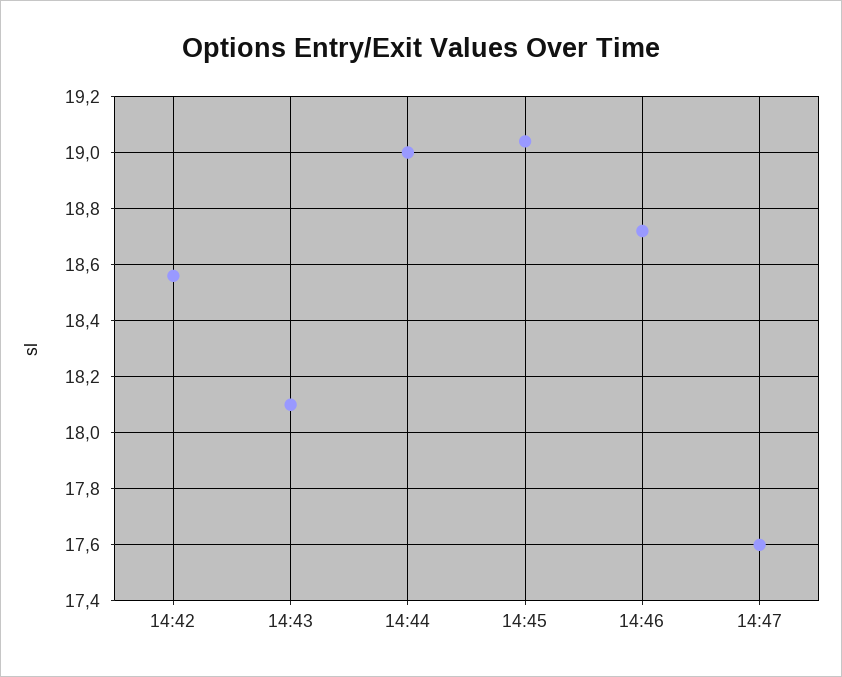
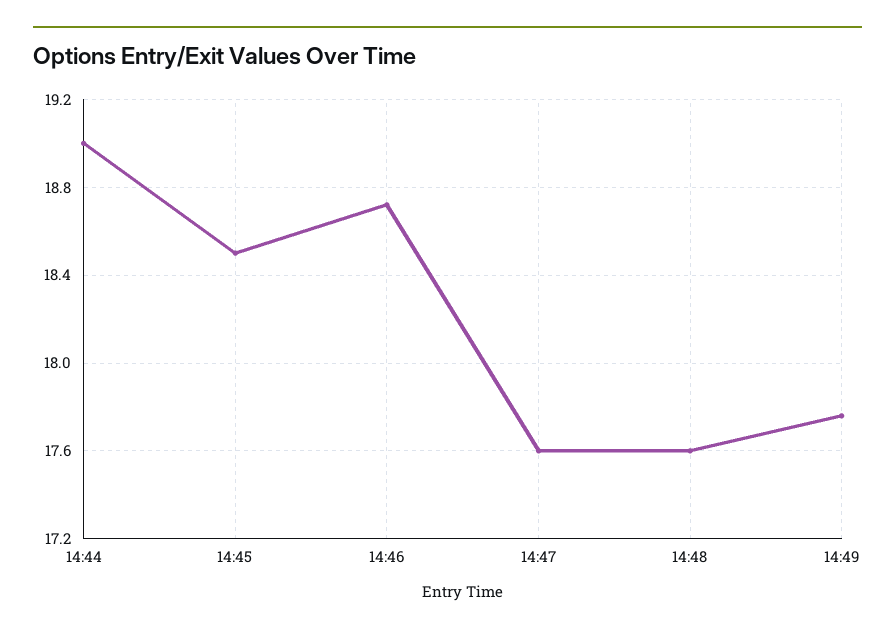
14:42: 18.55 -> none
14:43: 18.1 -> none
14:45: 19.05 -> 18.5
14:48: none -> 17.6
14:49: none -> 17.75

